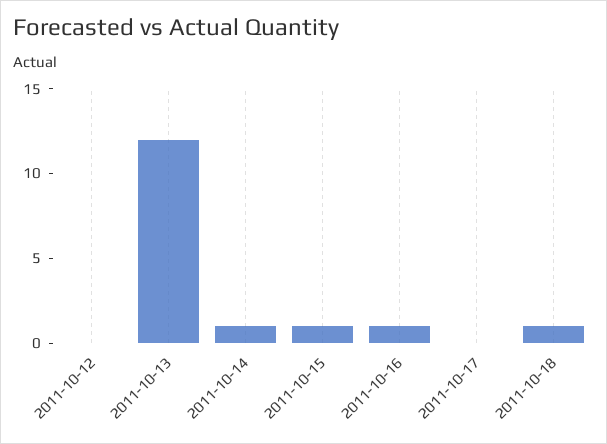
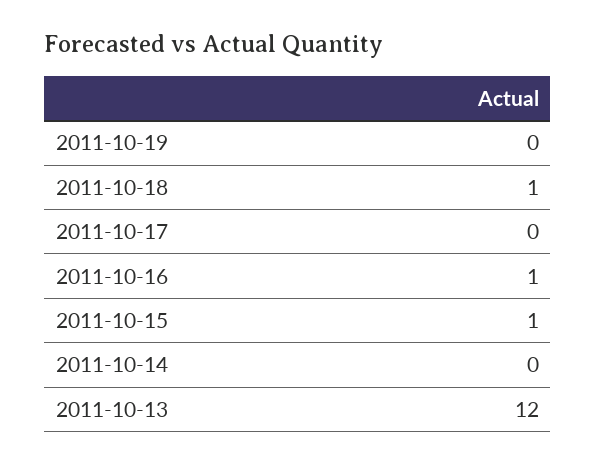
2011-10-12: 0 -> none
2011-10-14: 1 -> 0
2011-10-19: none -> 0

